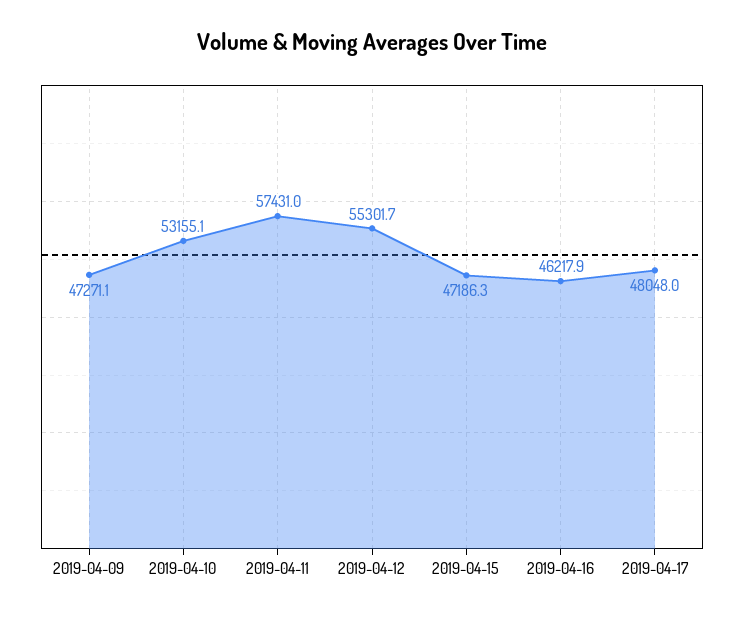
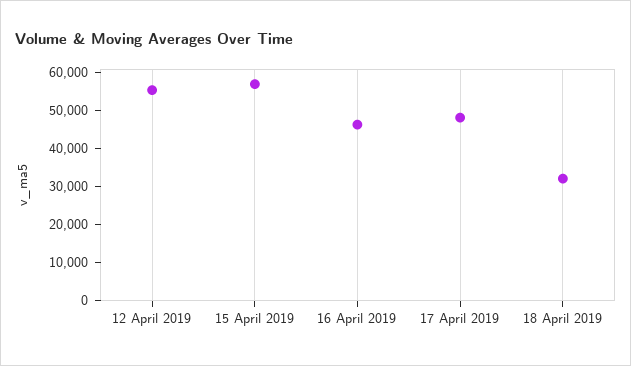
2019-04-09: 47271.1 -> none
2019-04-10: 53155.1 -> none
2019-04-11: 57431 -> none
2019-04-15: 47186.3 -> 57500
18 April 2019: none -> 32500

